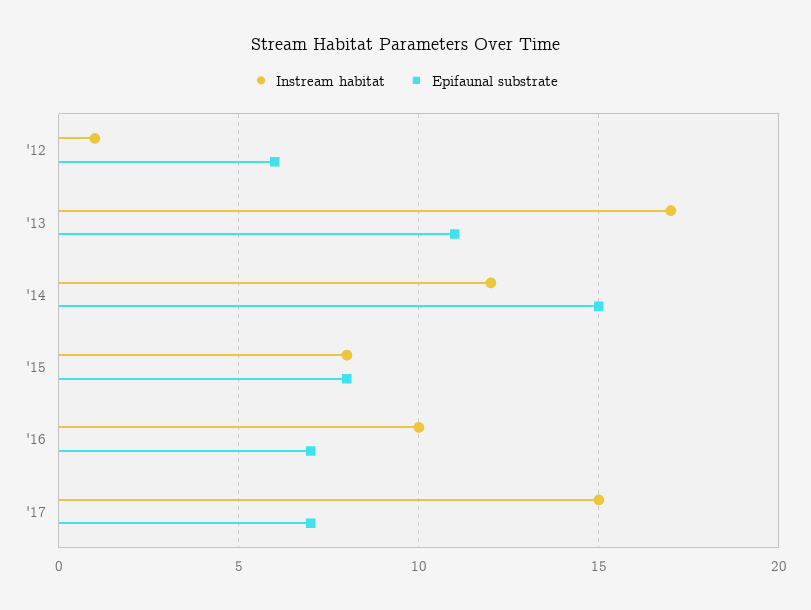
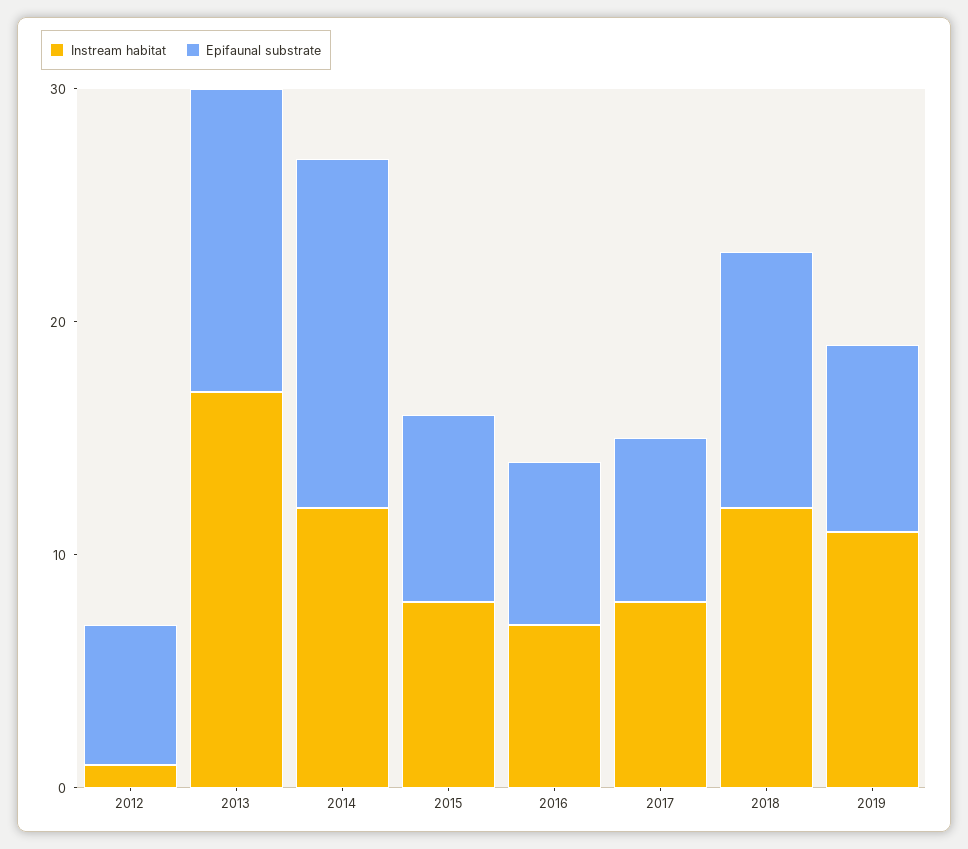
Epifaunal substrate, '13: 11 -> 13
Instream habitat, '16: 10 -> 7
Instream habitat, '17: 15 -> 8
Instream habitat, 2018: none -> 12
Epifaunal substrate, 2018: none -> 11
Instream habitat, 2019: none -> 11
Epifaunal substrate, 2019: none -> 8

